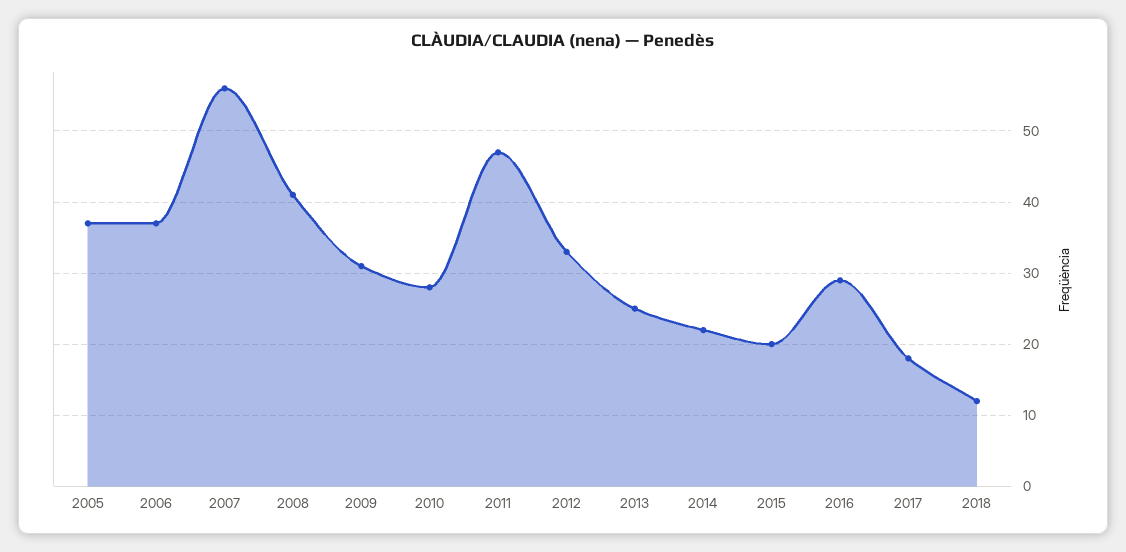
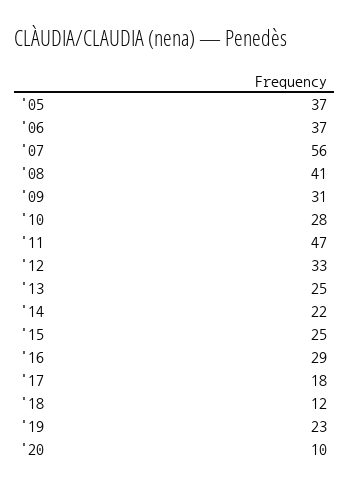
2015: 20 -> 25
'19: none -> 23
'20: none -> 10

